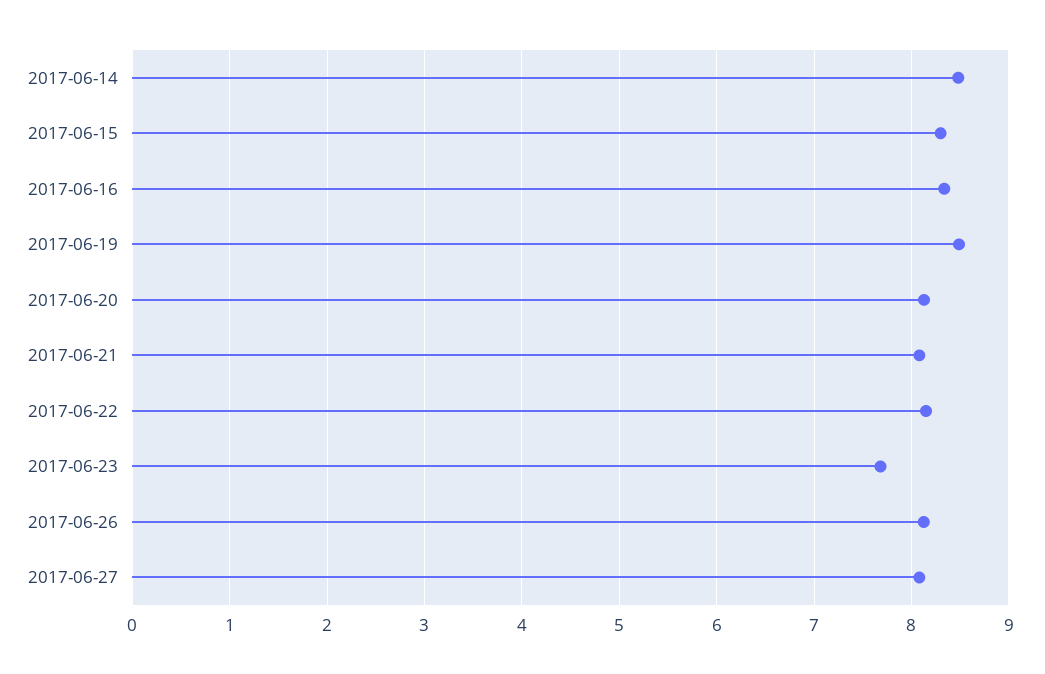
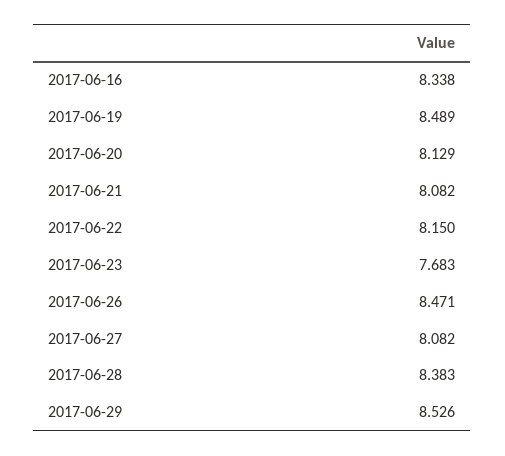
2017-06-14: 8.5 -> none
2017-06-15: 8.3 -> none
2017-06-26: 8.1 -> 8.471
2017-06-28: none -> 8.383
2017-06-29: none -> 8.526

